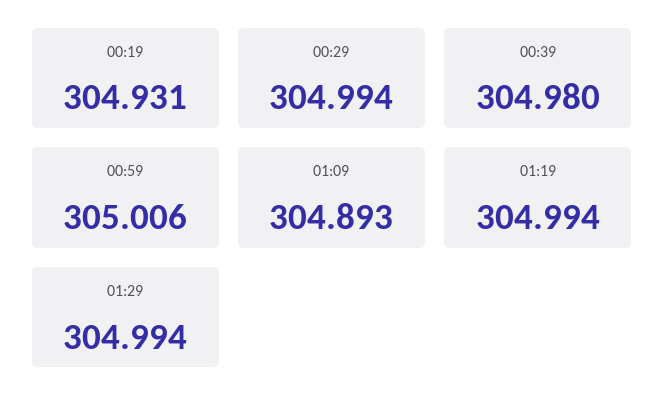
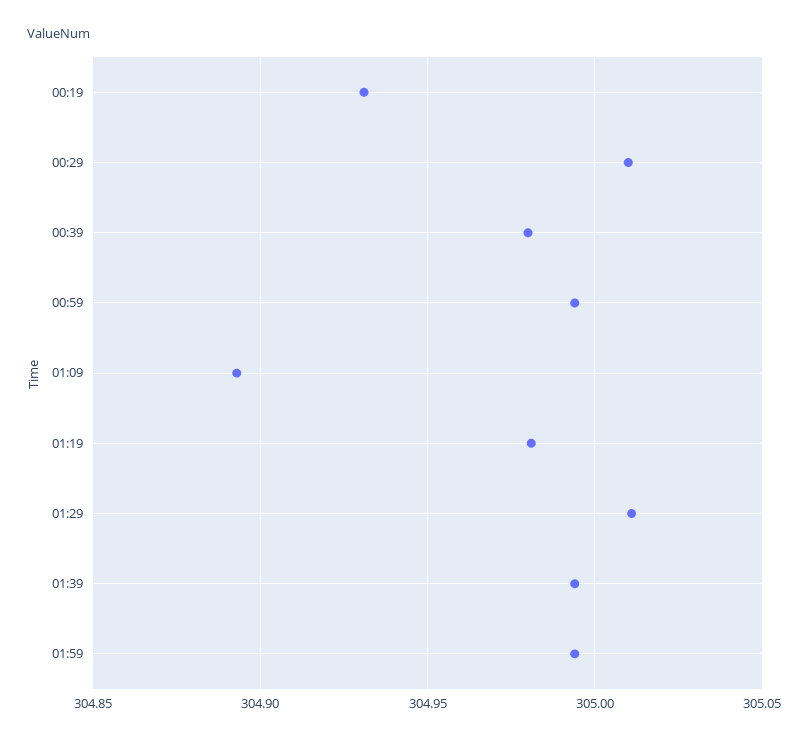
00:29: 304.994 -> 305.01
00:59: 305.006 -> 304.995
01:19: 304.994 -> 304.98
01:29: 304.994 -> 305.01
01:39: none -> 304.995
01:59: none -> 304.995

